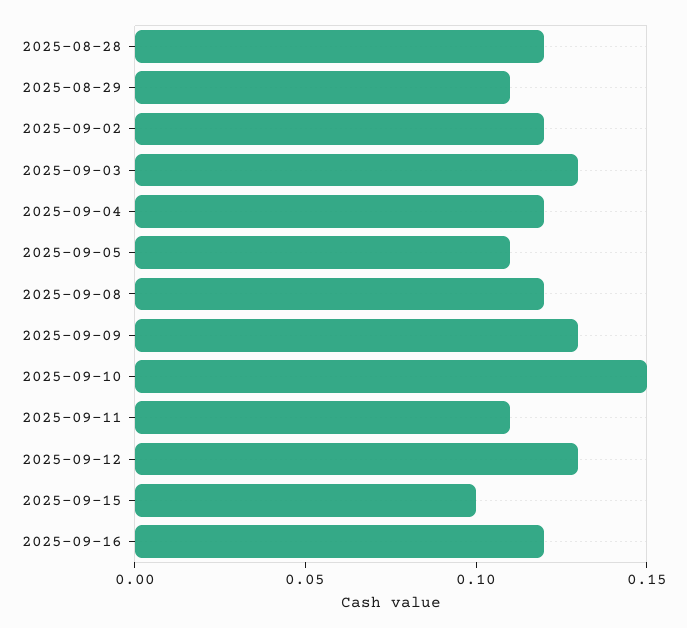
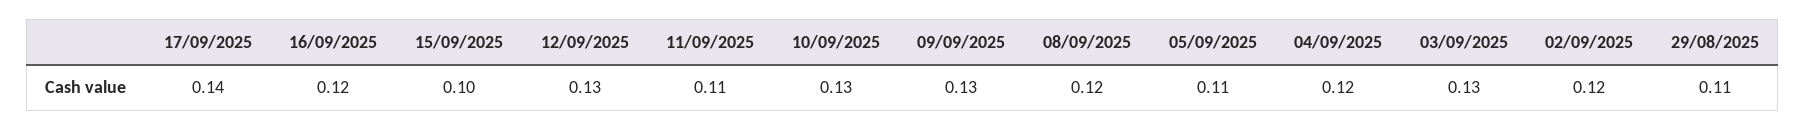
2025-08-28: 0.12 -> none
2025-09-10: 0.15 -> 0.13
17/09/2025: none -> 0.14

